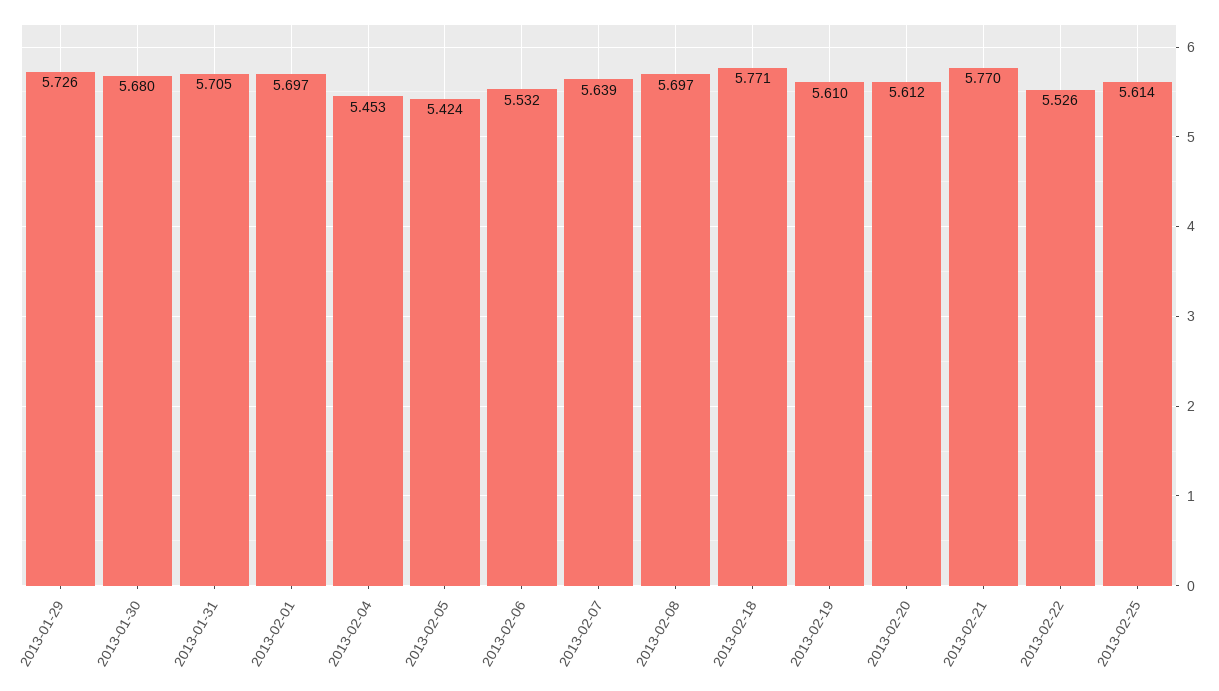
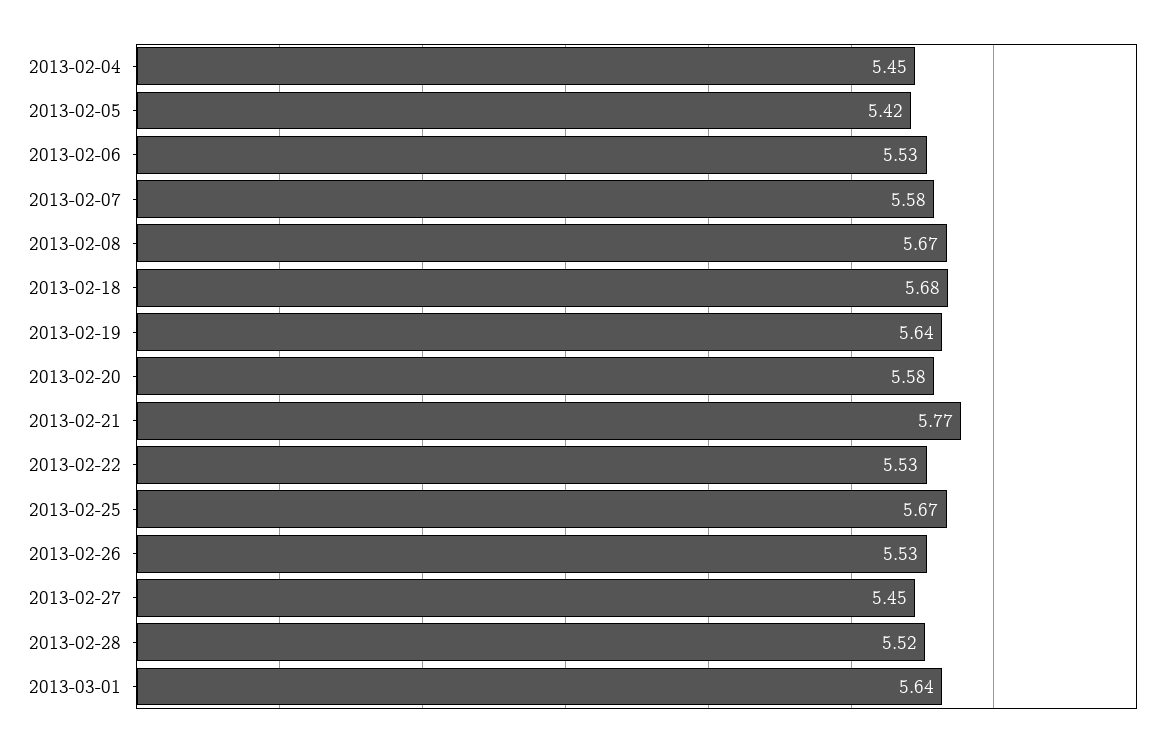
2013-01-29: 5.726 -> none
2013-01-30: 5.68 -> none
2013-01-31: 5.705 -> none
2013-02-01: 5.697 -> none
2013-02-07: 5.639 -> 5.58
2013-02-08: 5.697 -> 5.67
2013-02-18: 5.771 -> 5.68
2013-02-19: 5.61 -> 5.64
2013-02-20: 5.612 -> 5.58
2013-02-25: 5.614 -> 5.67
2013-02-26: none -> 5.53
2013-02-27: none -> 5.45
2013-02-28: none -> 5.52
2013-03-01: none -> 5.64

